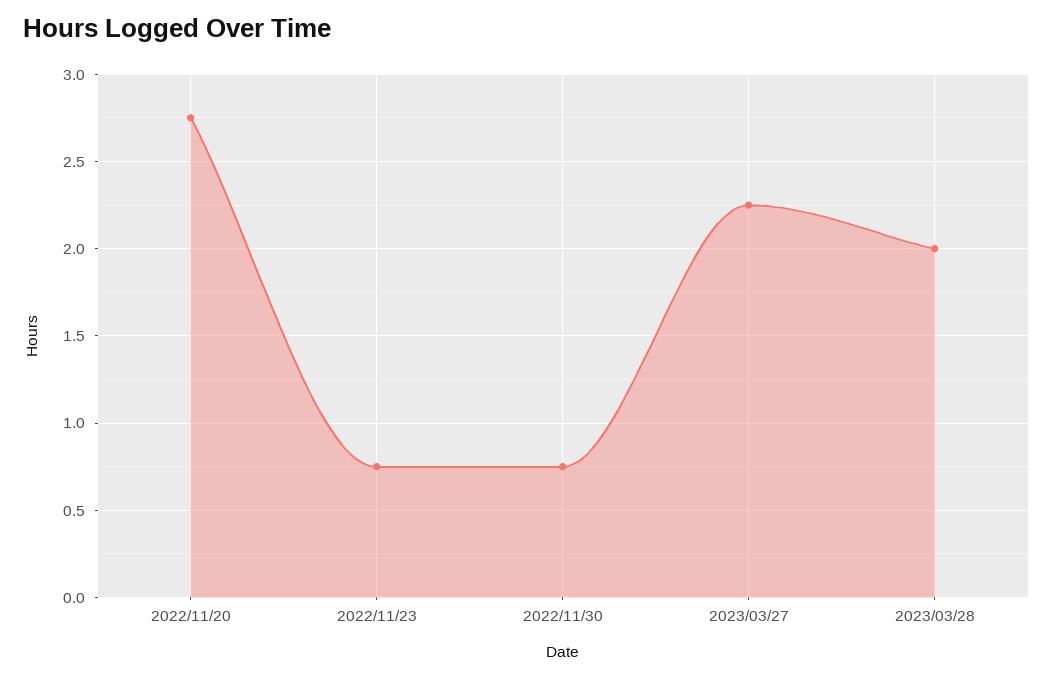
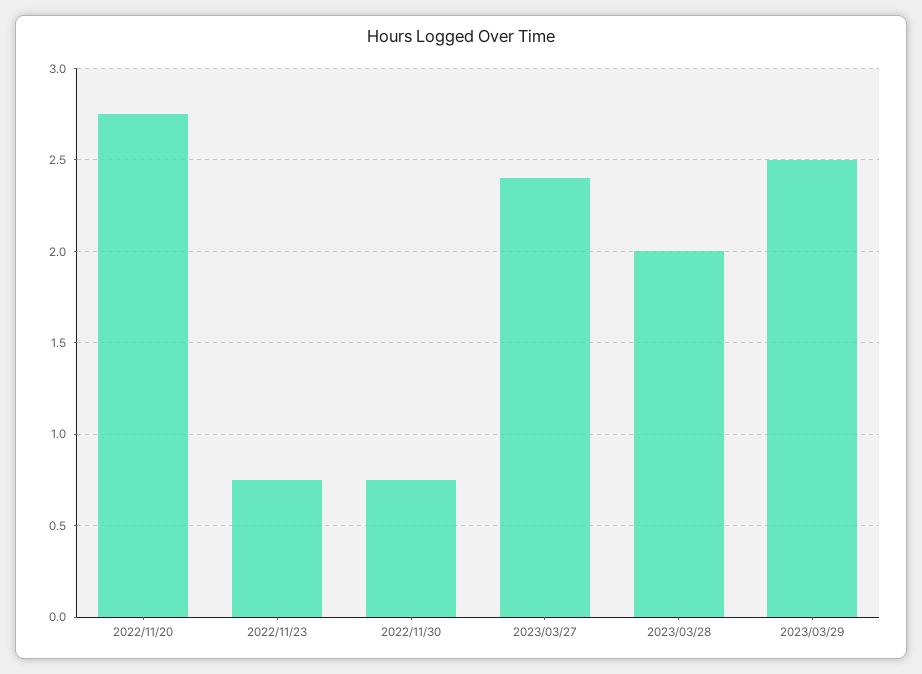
2023/03/27: 2.25 -> 2.4
2023/03/29: none -> 2.5

